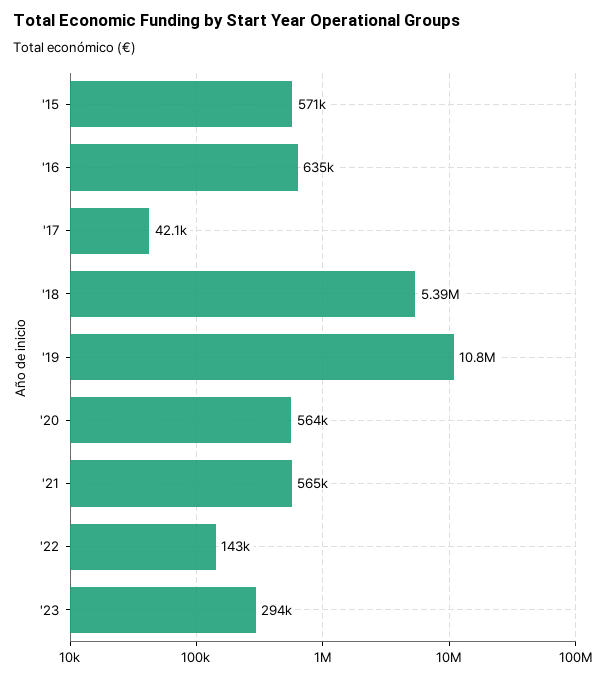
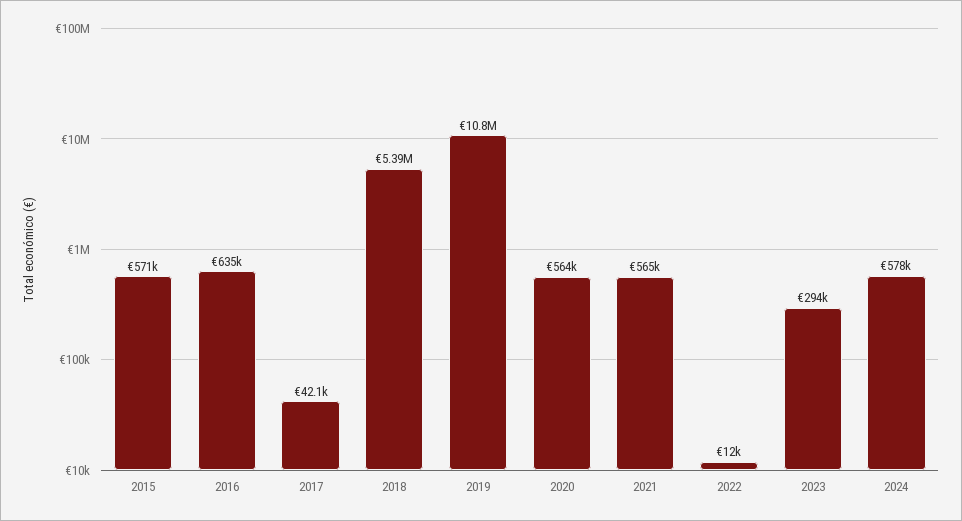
'22: 143000 -> 12000
2024: none -> 578000

